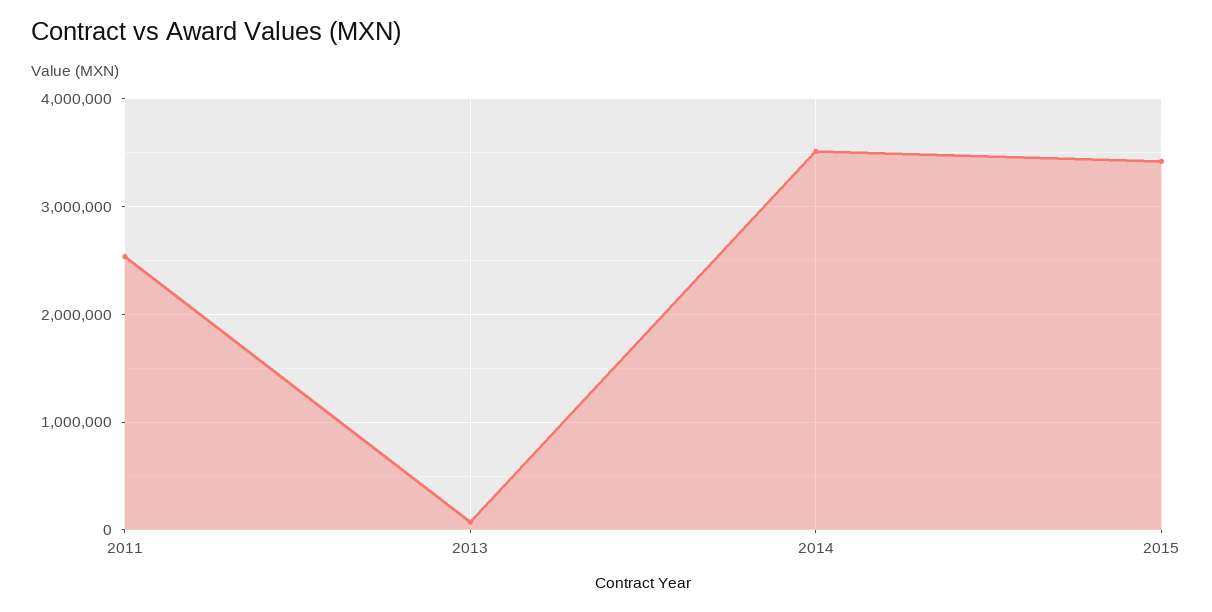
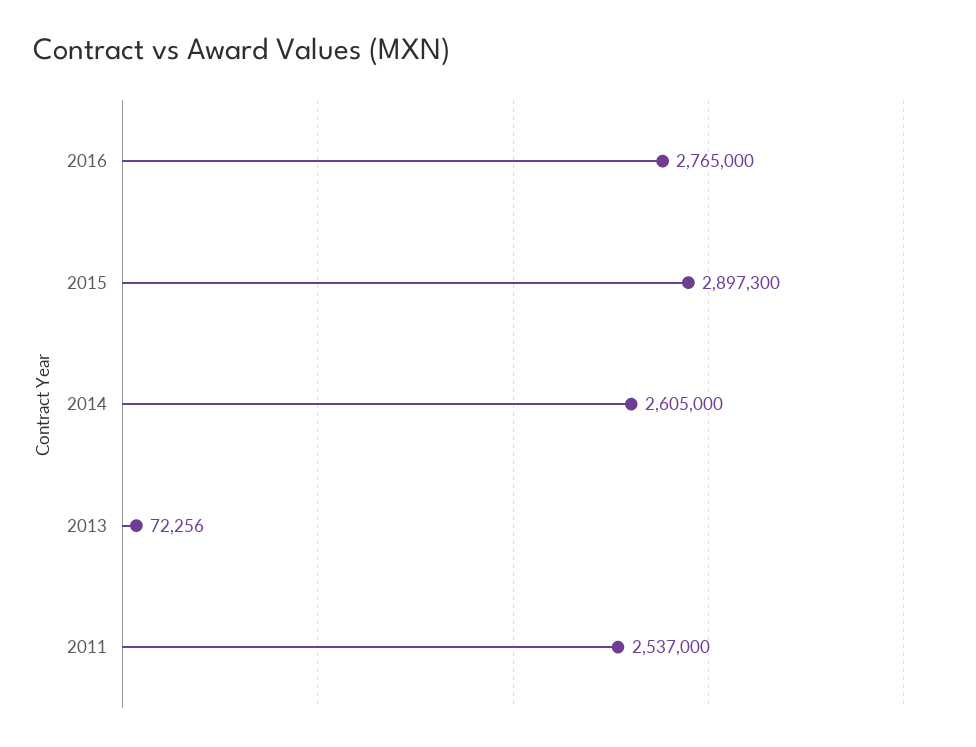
2014: 3500000 -> 2605000
2015: 3400000 -> 2897300
2016: none -> 2765000

